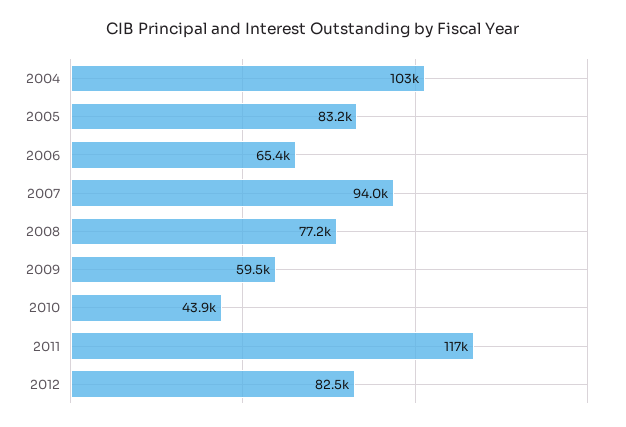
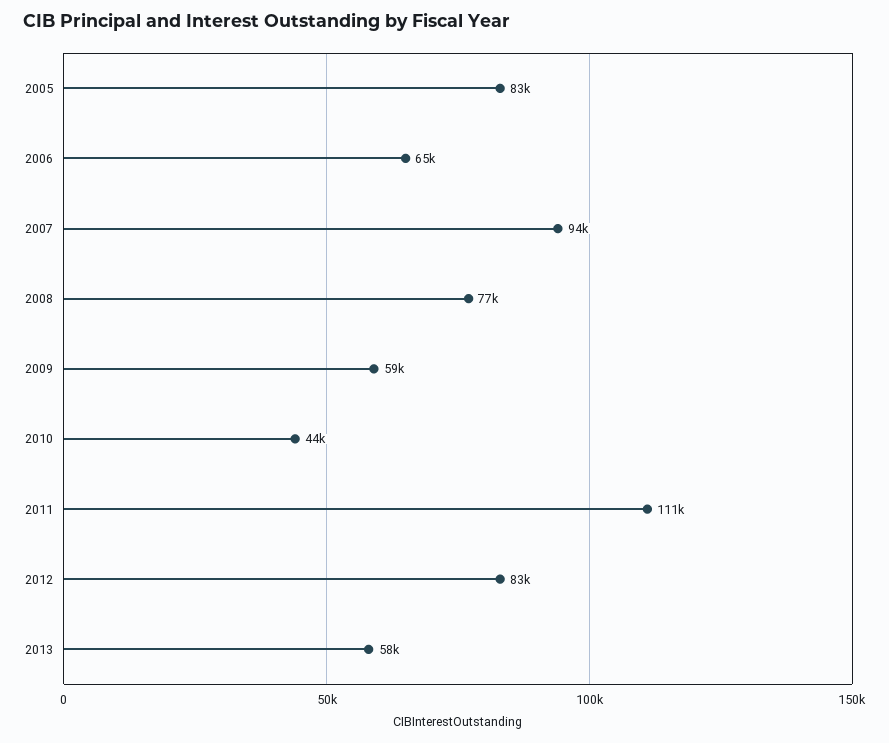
2004: 103000 -> none
2011: 117000 -> 111000
2013: none -> 58000

